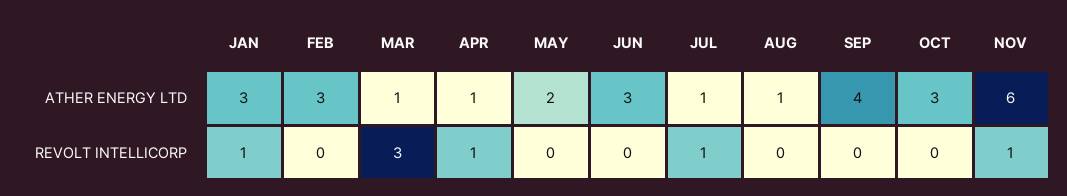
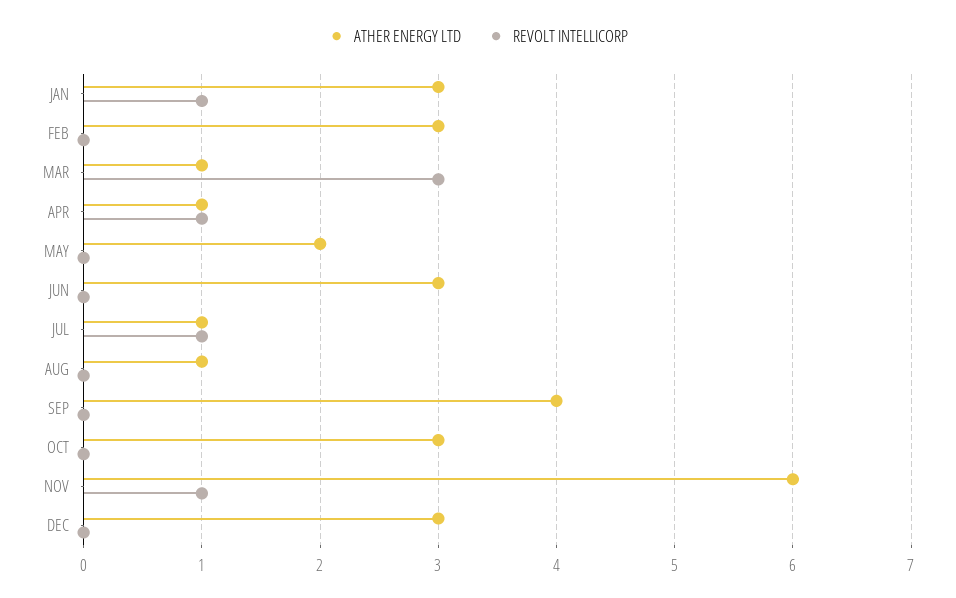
ATHER ENERGY LTD, DEC: none -> 3
REVOLT INTELLICORP, DEC: none -> 0

